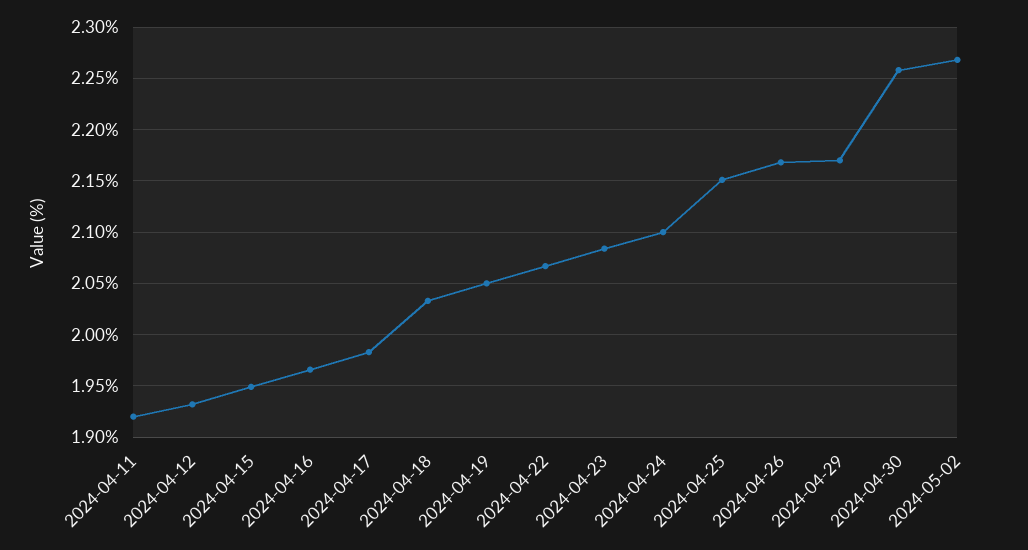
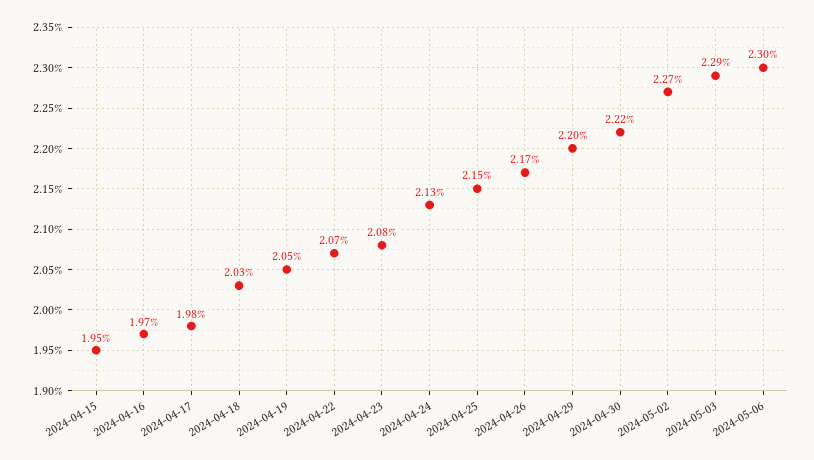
2024-04-11: 1.92 -> none
2024-04-12: 1.93 -> none
2024-04-24: 2.1 -> 2.13
2024-04-29: 2.17 -> 2.2
2024-04-30: 2.26 -> 2.22
2024-05-03: none -> 2.29
2024-05-06: none -> 2.3

